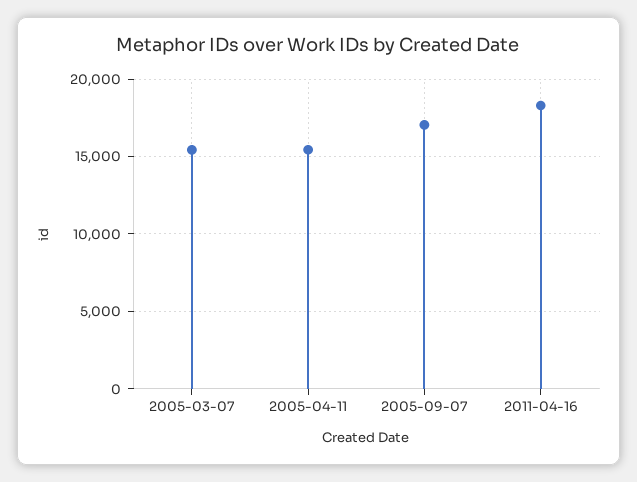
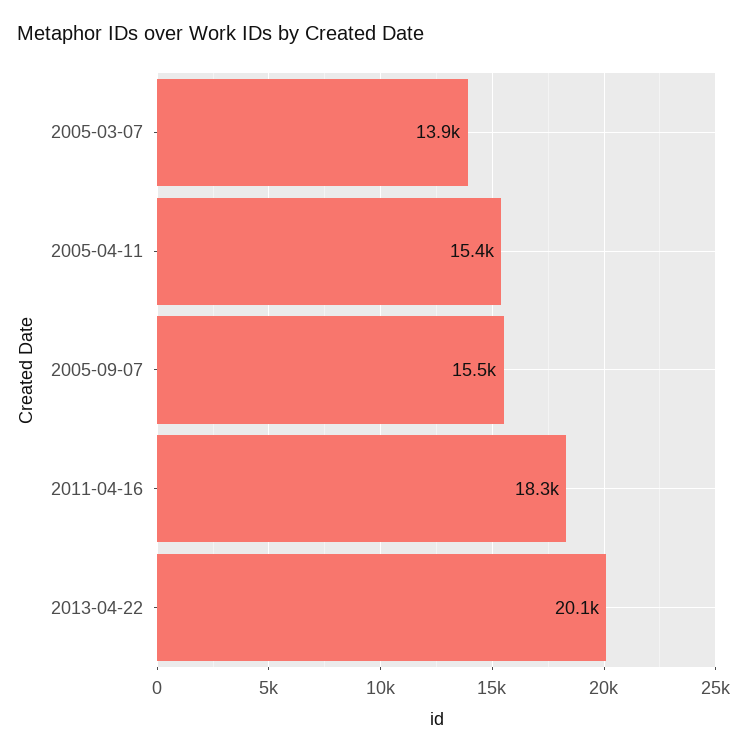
2005-03-07: 15500 -> 13900
2005-09-07: 17000 -> 15500
2013-04-22: none -> 20100

